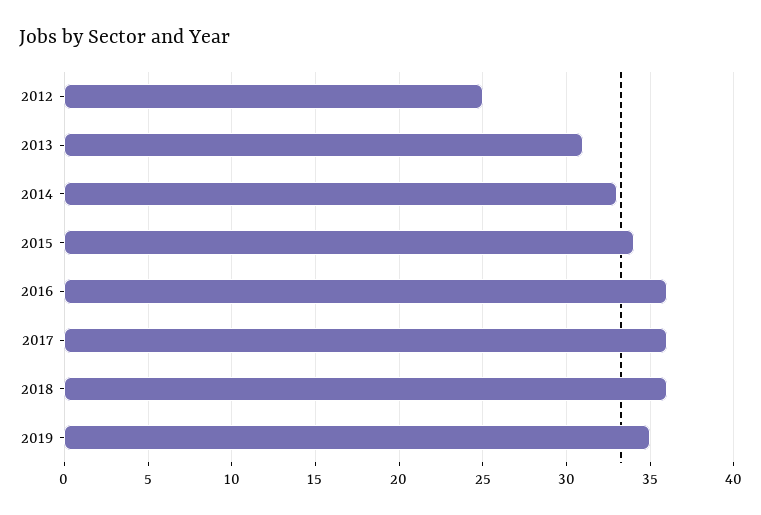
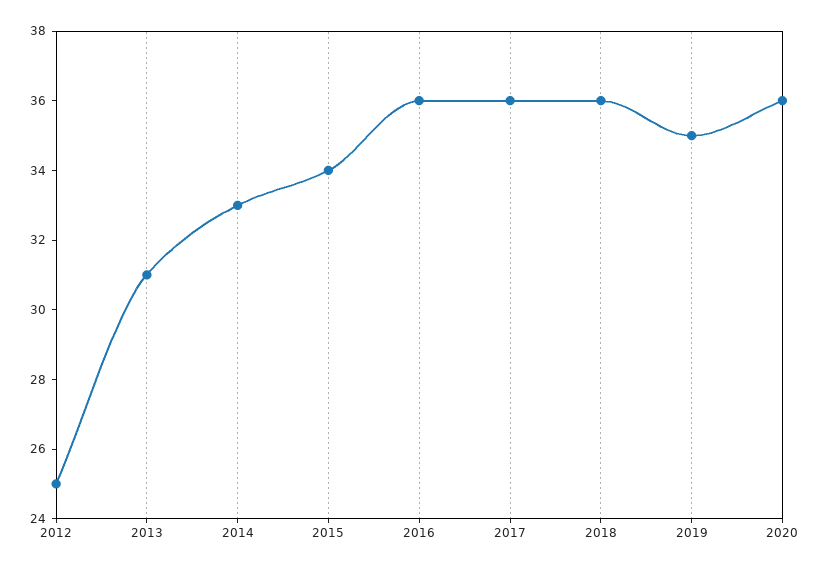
2020: none -> 36

